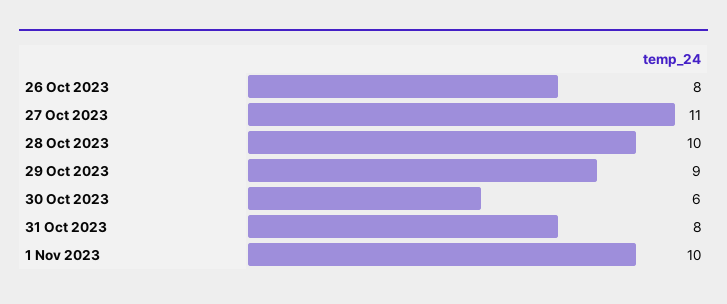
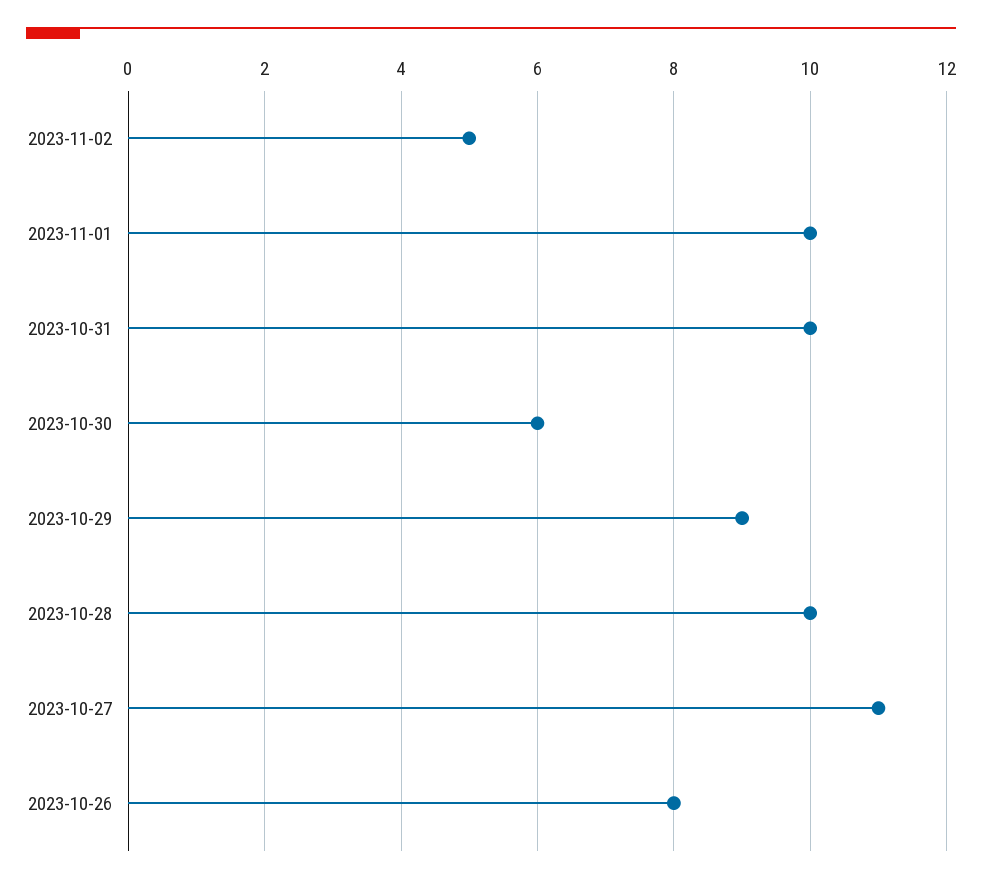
31 Oct 2023: 8 -> 10
2023-11-02: none -> 5

